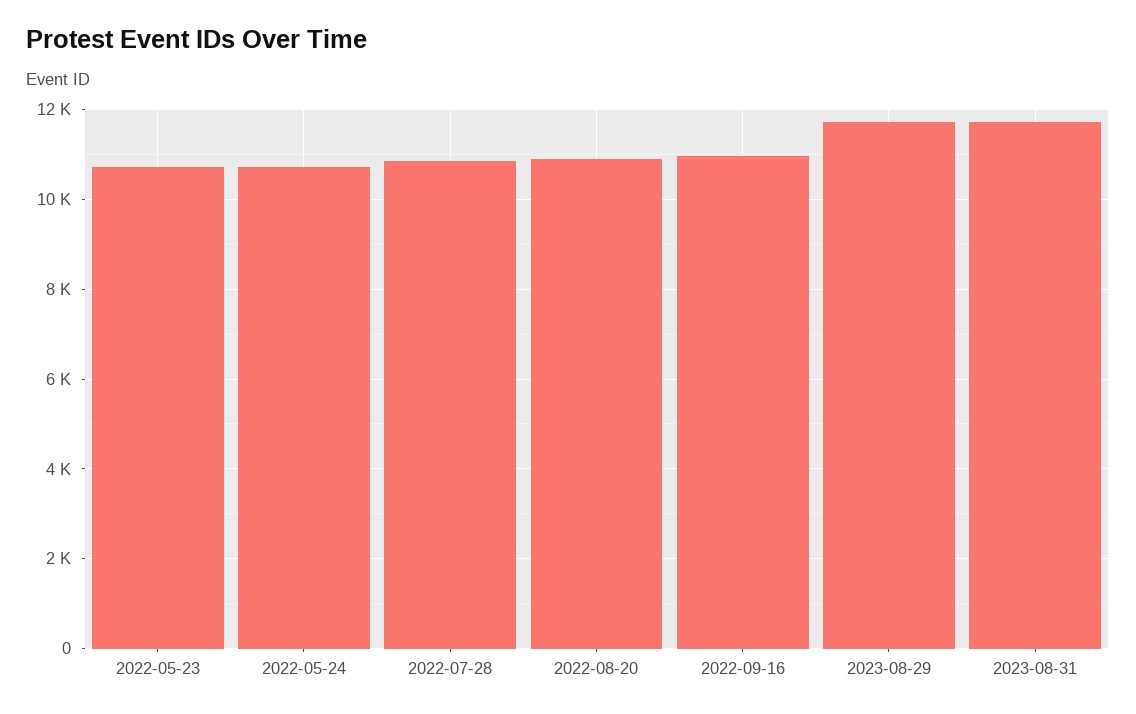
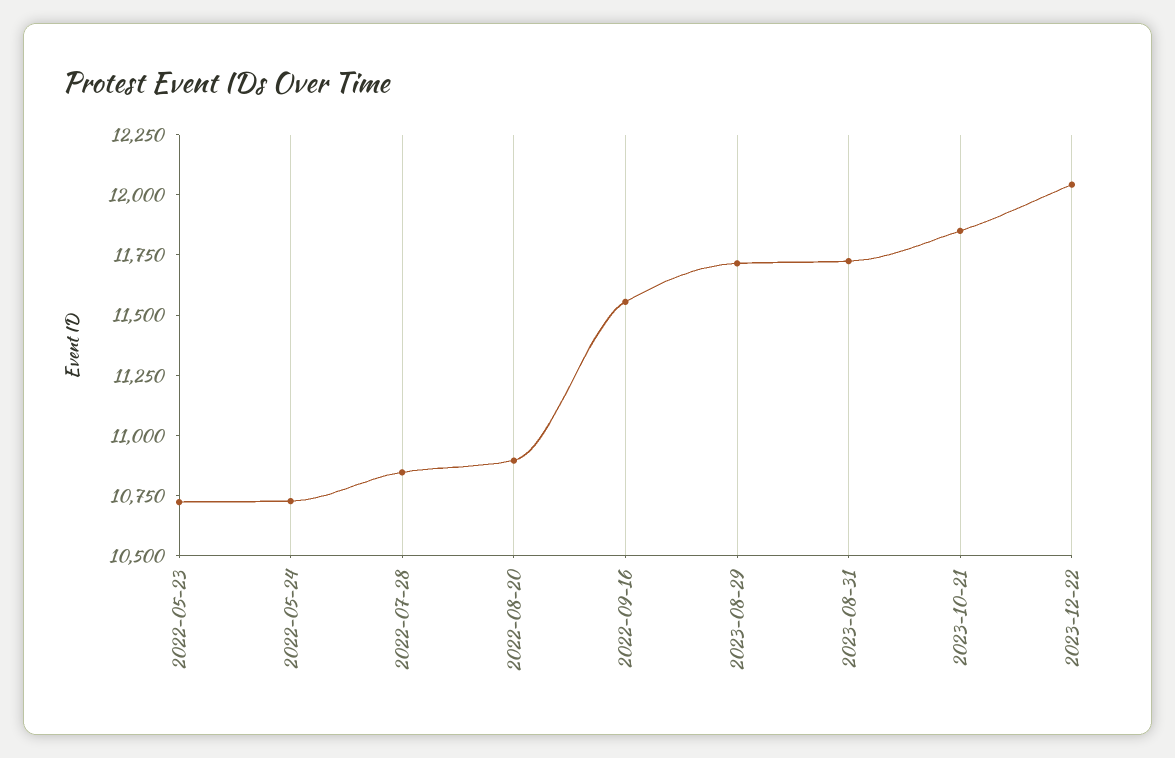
2022-09-16: 11000 -> 11550
2023-10-21: none -> 11850
2023-12-22: none -> 12050

